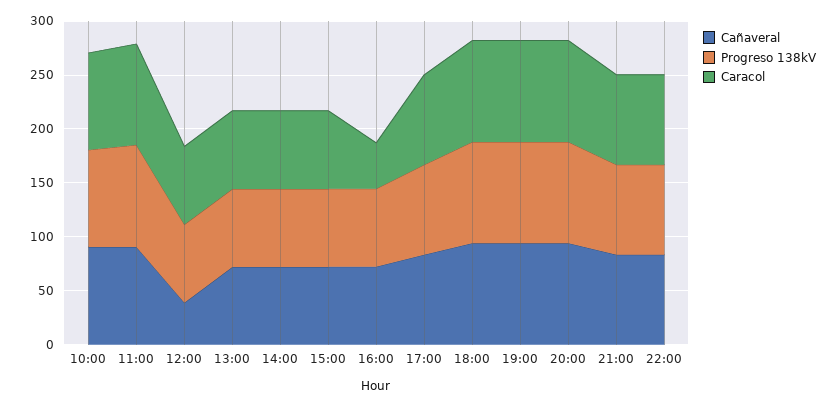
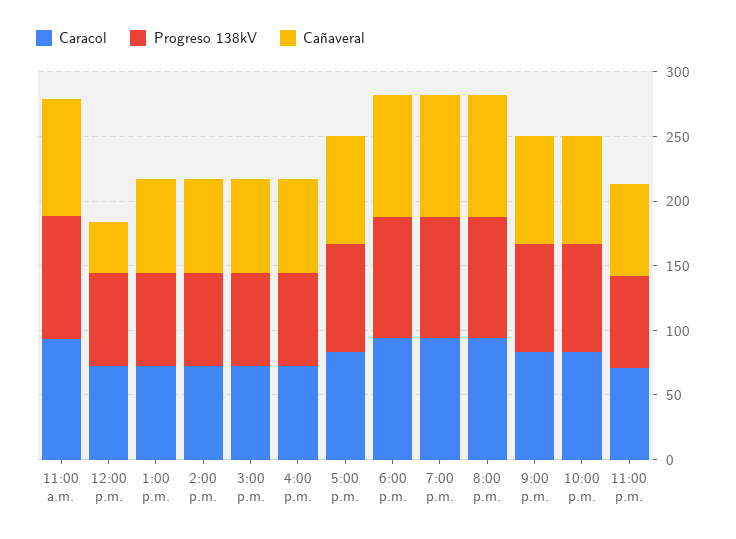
Cañaveral, 10:00: 90 -> none
Progreso 138kV, 10:00: 90 -> none
Caracol, 10:00: 90 -> none
Caracol, 16:00: 40 -> 70
Caracol, 11:00 p.m.: none -> 70
Progreso 138kV, 11:00 p.m.: none -> 70
Cañaveral, 11:00 p.m.: none -> 70

